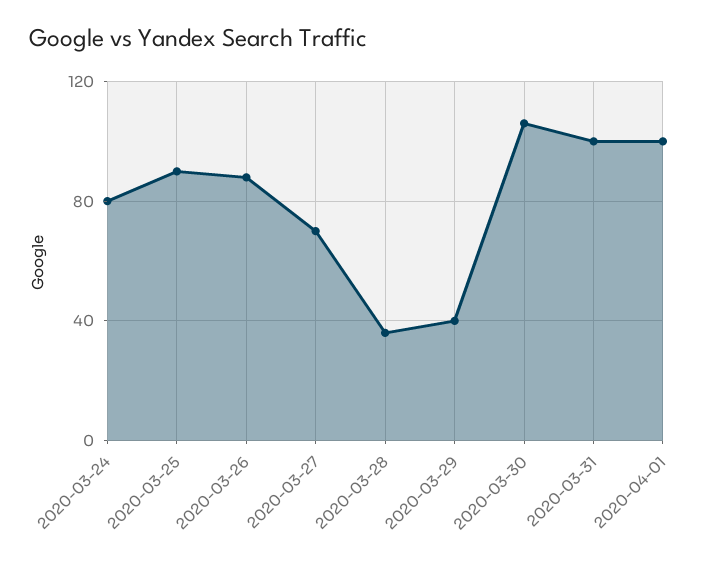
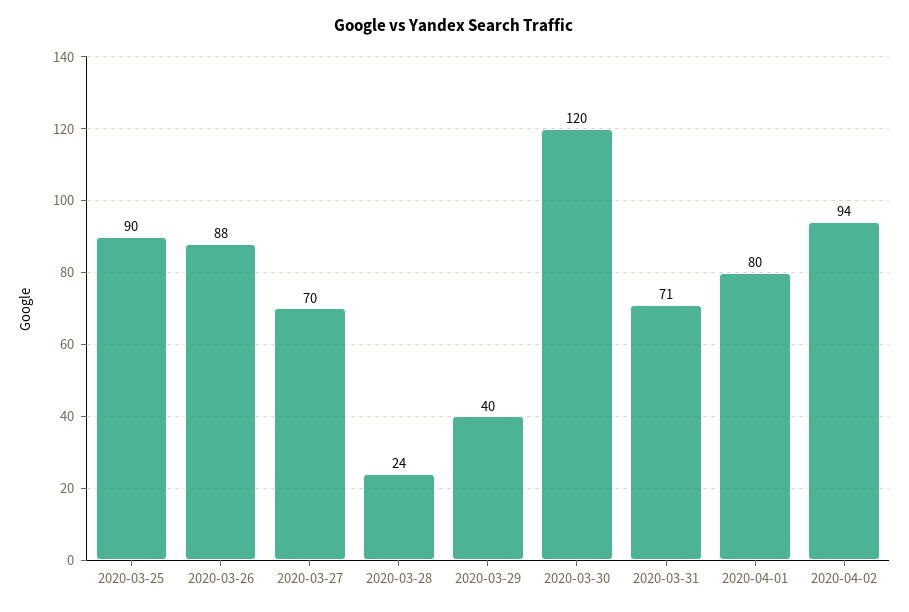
2020-03-24: 80 -> none
2020-03-28: 35 -> 24
2020-03-30: 105 -> 120
2020-03-31: 100 -> 71
2020-04-01: 100 -> 80
2020-04-02: none -> 94

